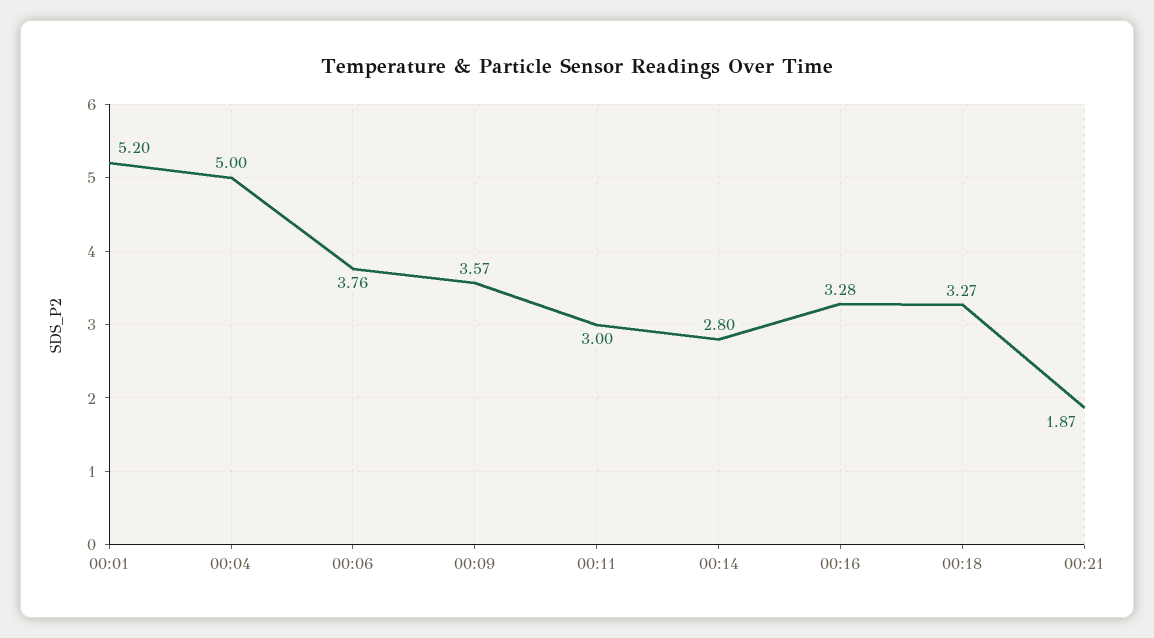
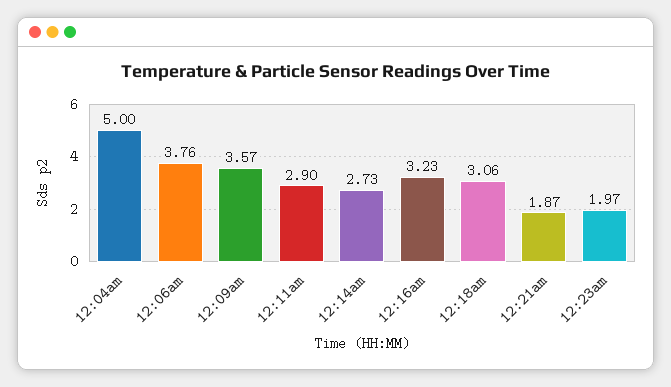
00:01: 5.2 -> none
00:11: 3 -> 2.9
00:14: 2.8 -> 2.73
00:16: 3.28 -> 3.23
00:18: 3.27 -> 3.06
12:23am: none -> 1.97

